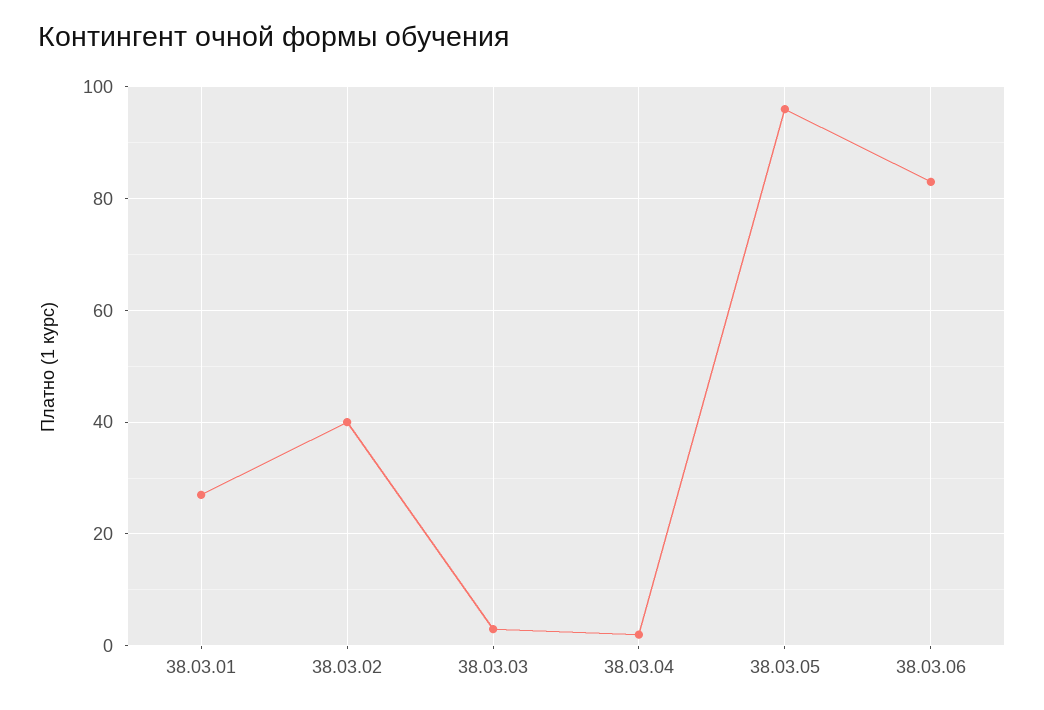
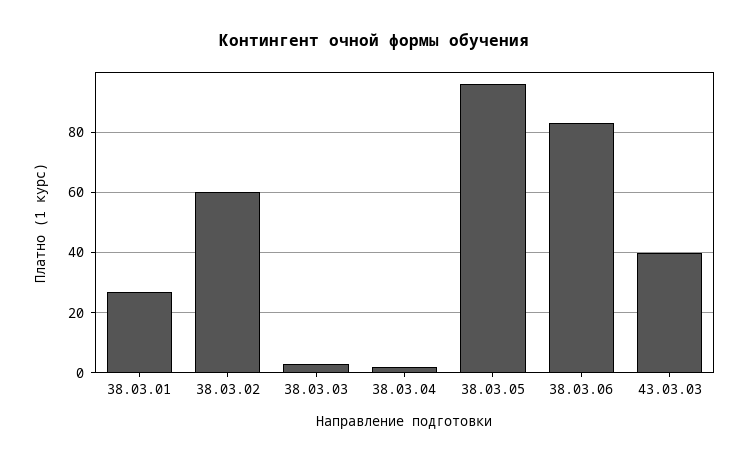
38.03.02: 40 -> 60
43.03.03: none -> 40

